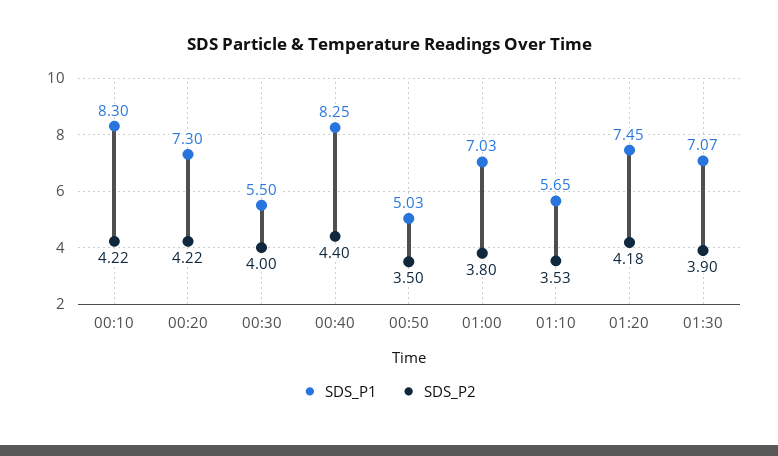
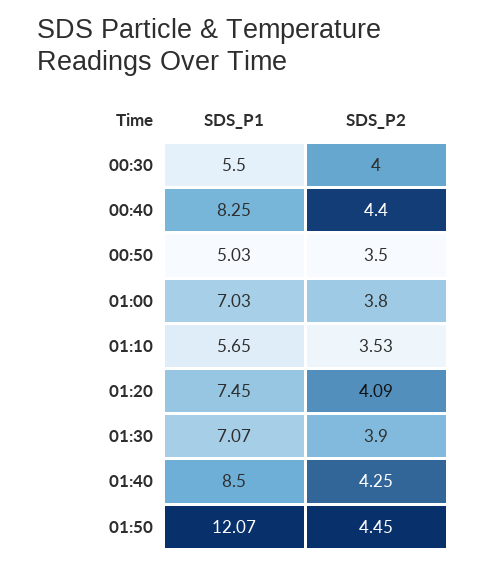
SDS_P1, 00:10: 8.3 -> none
SDS_P2, 00:10: 4.22 -> none
SDS_P1, 00:20: 7.3 -> none
SDS_P2, 00:20: 4.22 -> none
SDS_P2, 01:20: 4.18 -> 4.09
SDS_P1, 01:40: none -> 8.5
SDS_P2, 01:40: none -> 4.25
SDS_P1, 01:50: none -> 12.07
SDS_P2, 01:50: none -> 4.45

